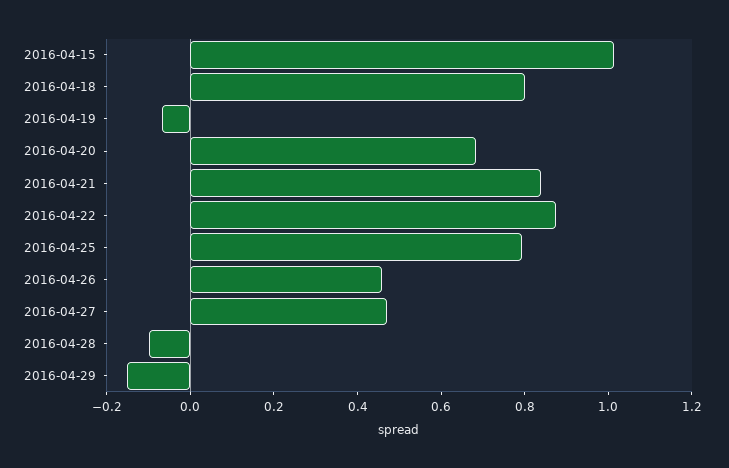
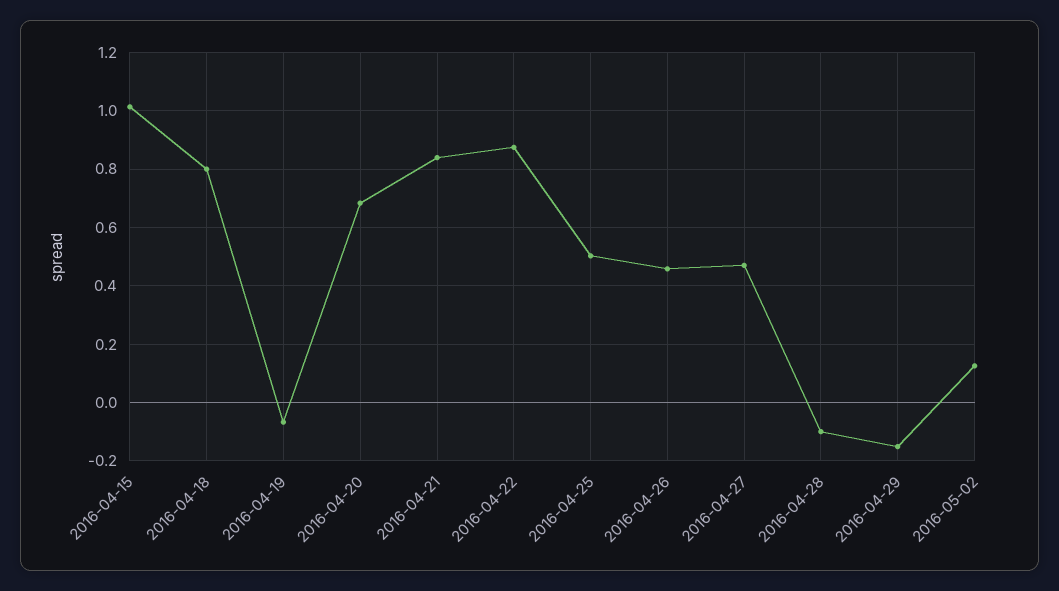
2016-04-25: 0.8 -> 0.5
2016-05-02: none -> 0.125

